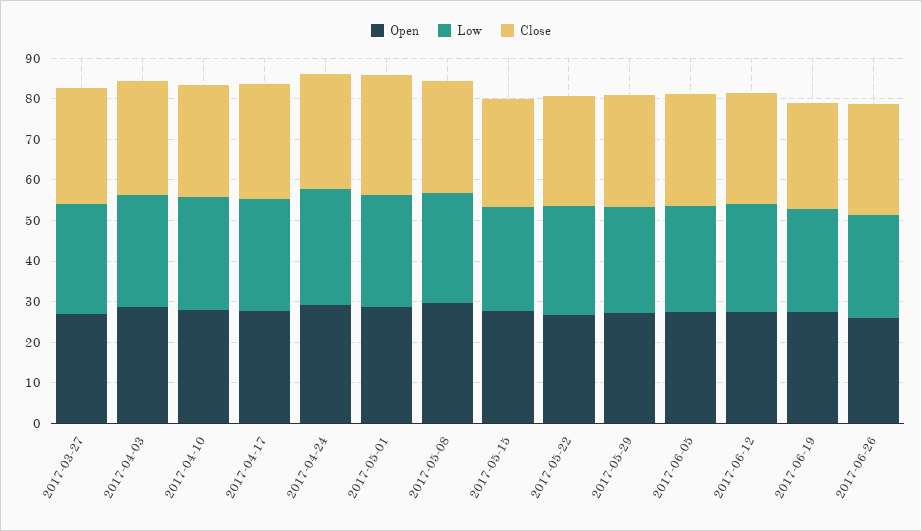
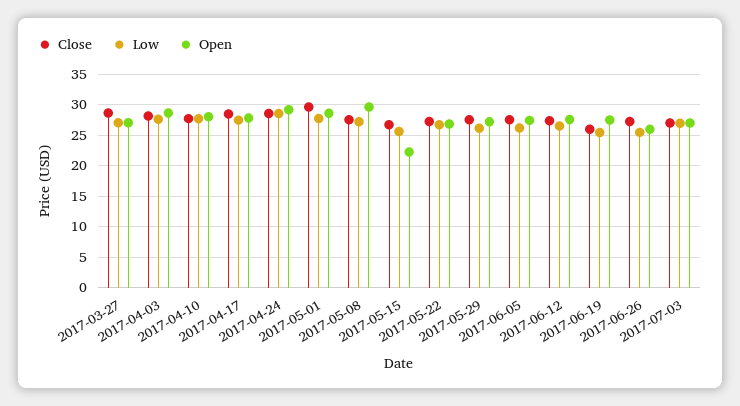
Open, 2017-05-15: 28 -> 22
Close, 2017-07-03: none -> 27
Low, 2017-07-03: none -> 27
Open, 2017-07-03: none -> 27

